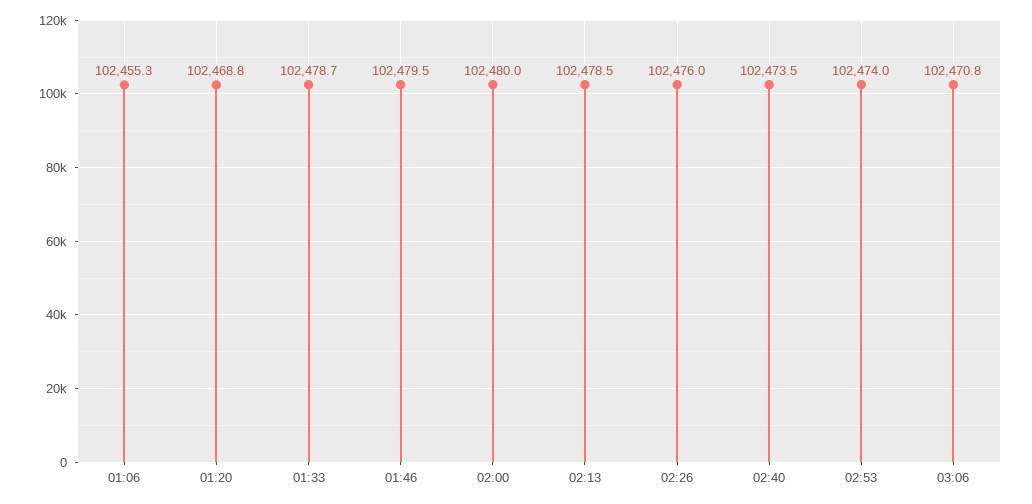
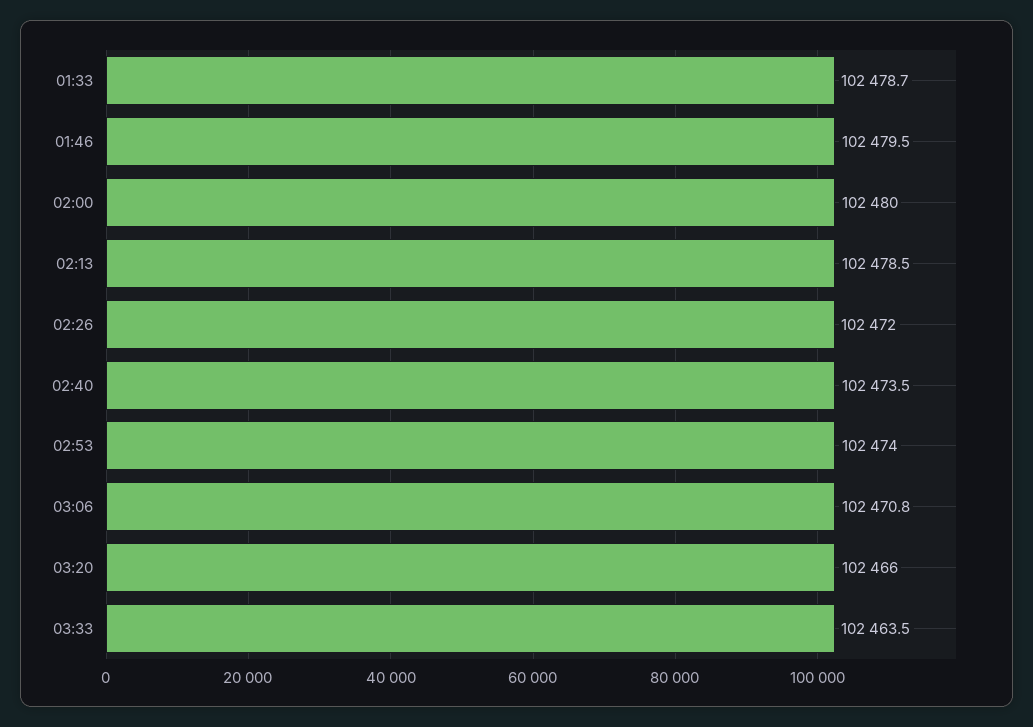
01:06: 102455.3 -> none
01:20: 102468.8 -> none
02:26: 102476 -> 102472
03:20: none -> 102466
03:33: none -> 102463.5

